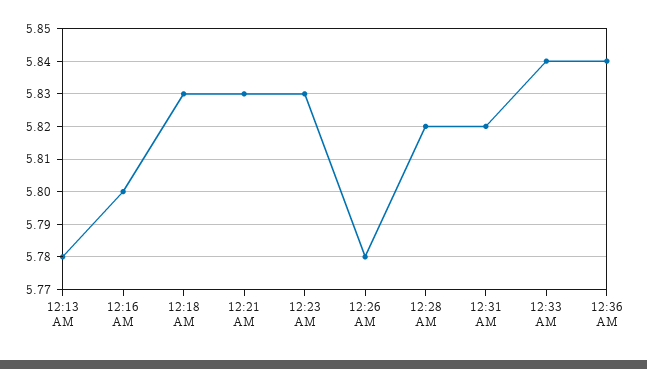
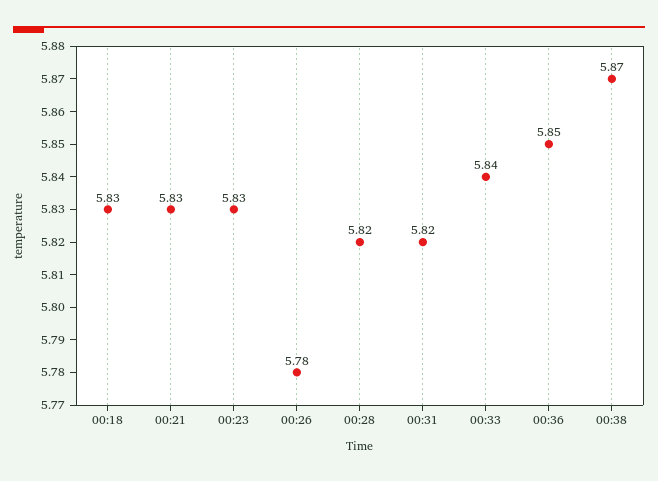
12:13 AM: 5.78 -> none
12:16 AM: 5.8 -> none
12:36 AM: 5.84 -> 5.85
00:38: none -> 5.87

